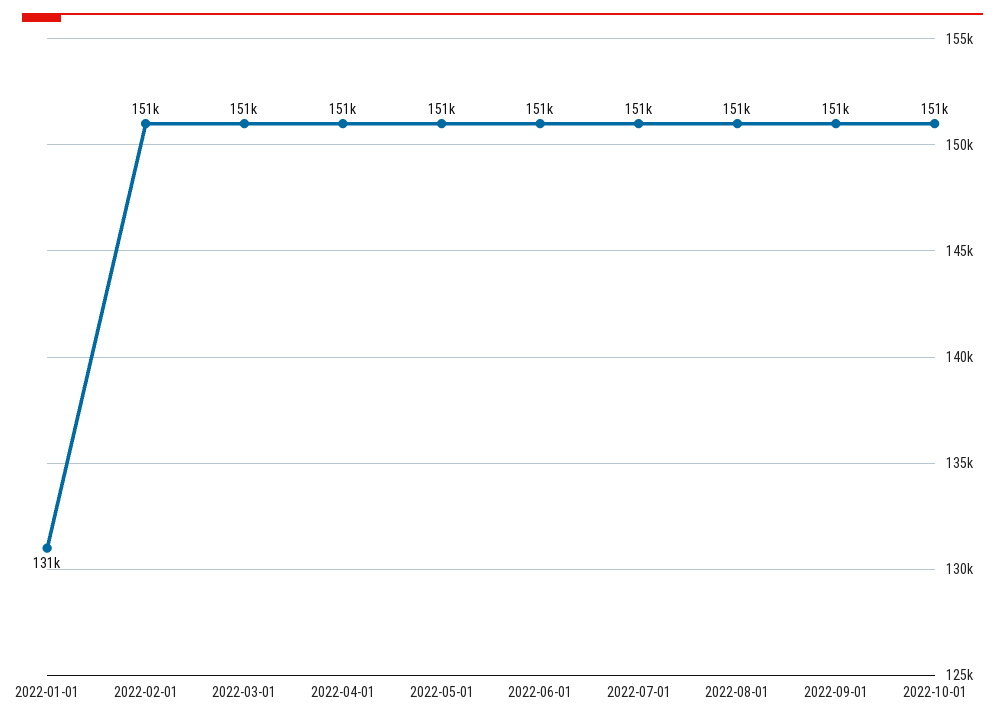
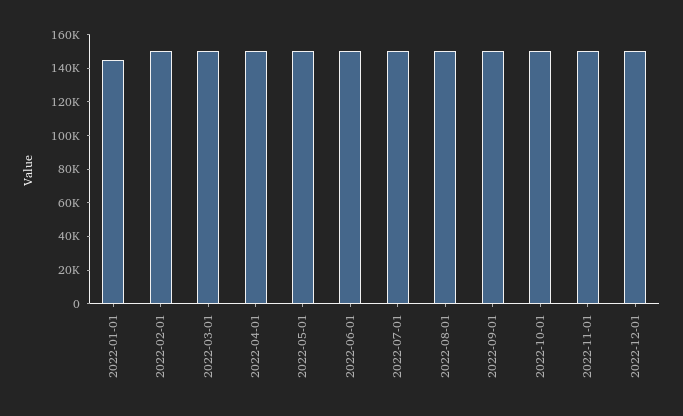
2022-01-01: 131000 -> 145000
2022-11-01: none -> 150000
2022-12-01: none -> 150000

